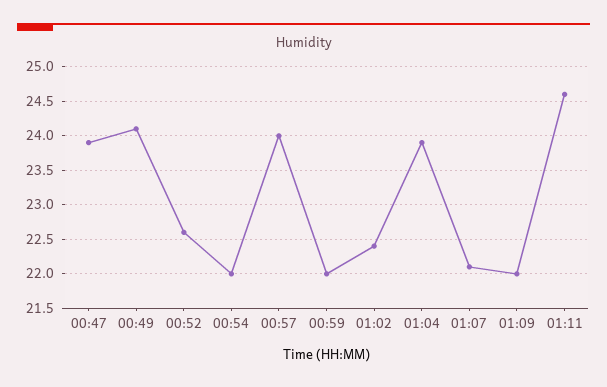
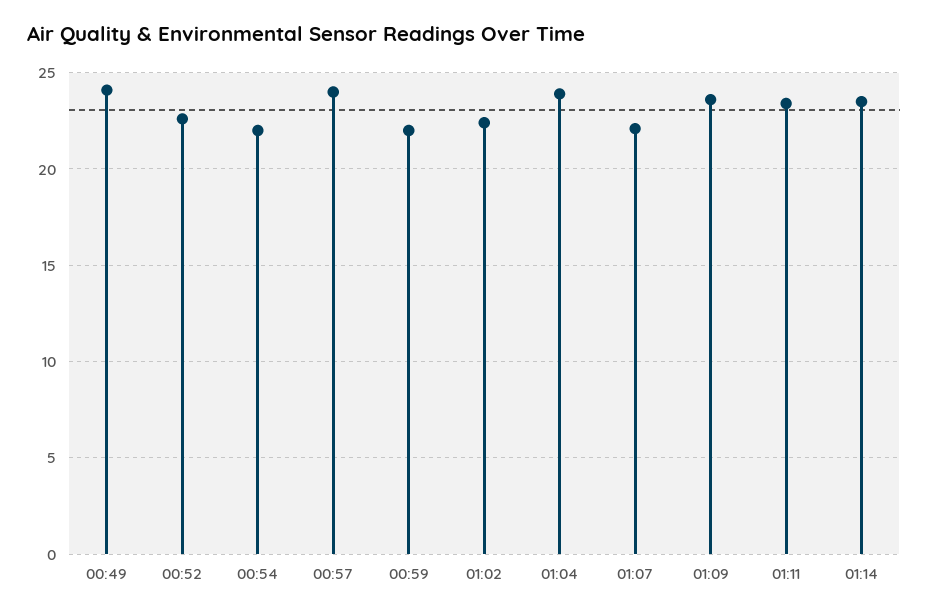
00:47: 23.9 -> none
01:09: 22 -> 23.5
01:11: 24.6 -> 23.5
01:14: none -> 23.5

